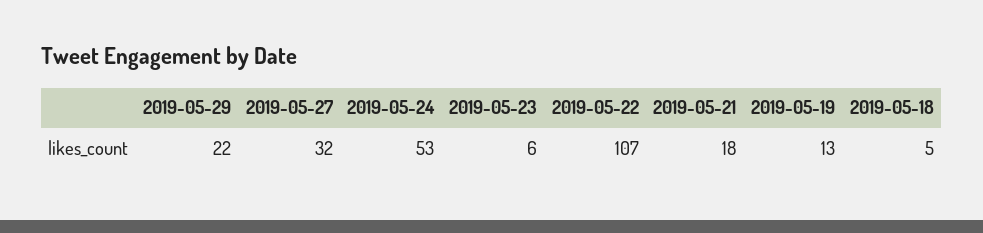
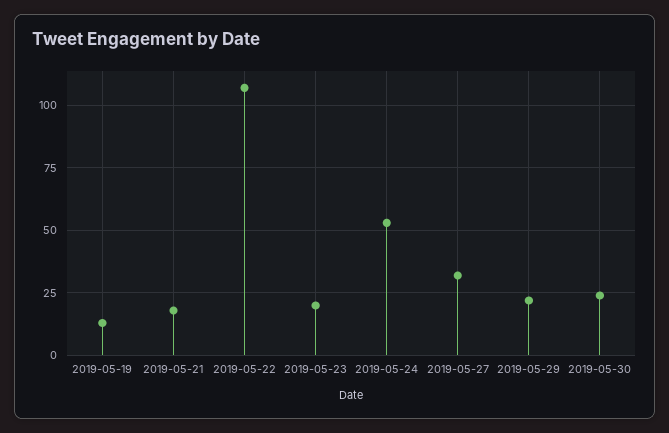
2019-05-23: 6 -> 20
2019-05-18: 5 -> none
2019-05-30: none -> 25

